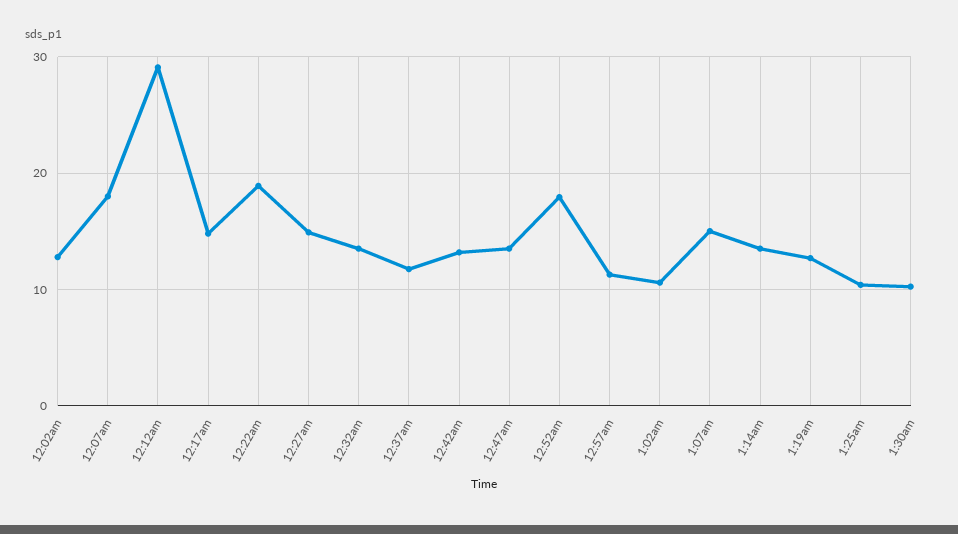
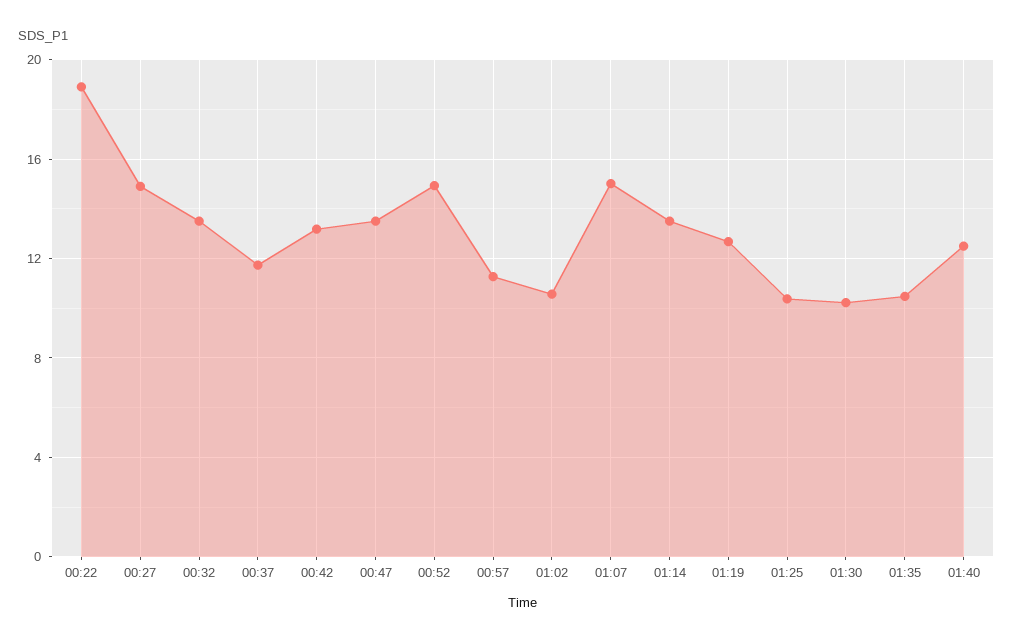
12:02am: 13 -> none
12:07am: 18 -> none
12:12am: 29 -> none
12:17am: 15 -> none
12:52am: 18 -> 15
01:35: none -> 10.5
01:40: none -> 12.5

